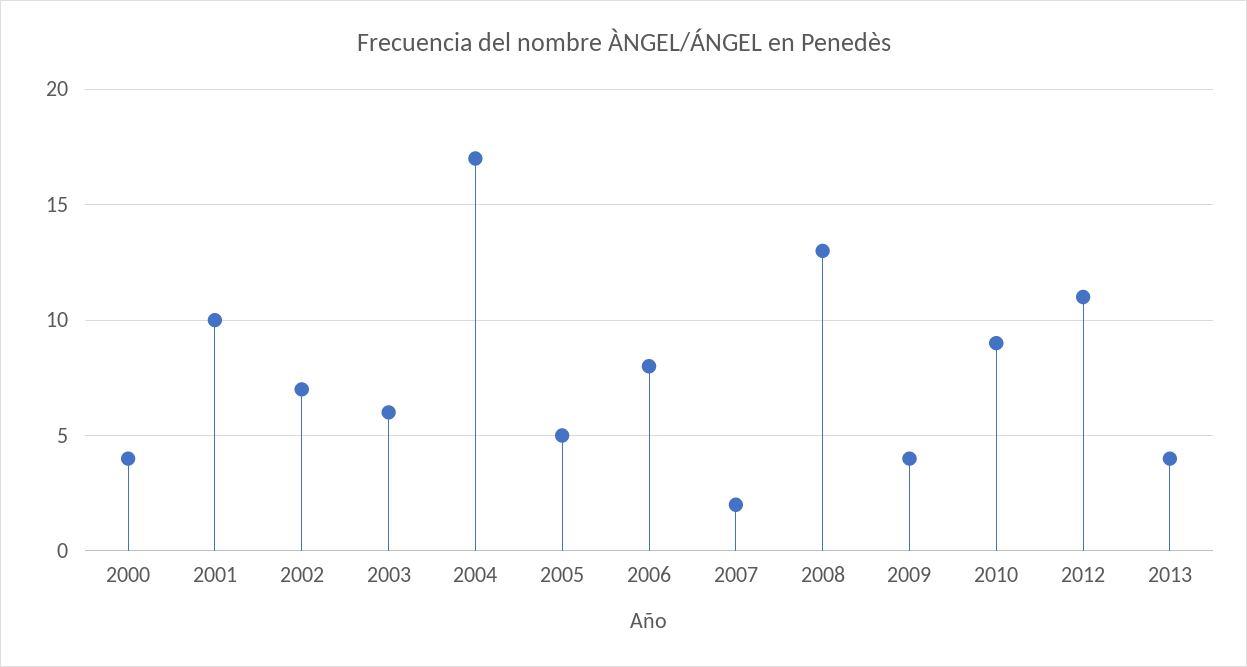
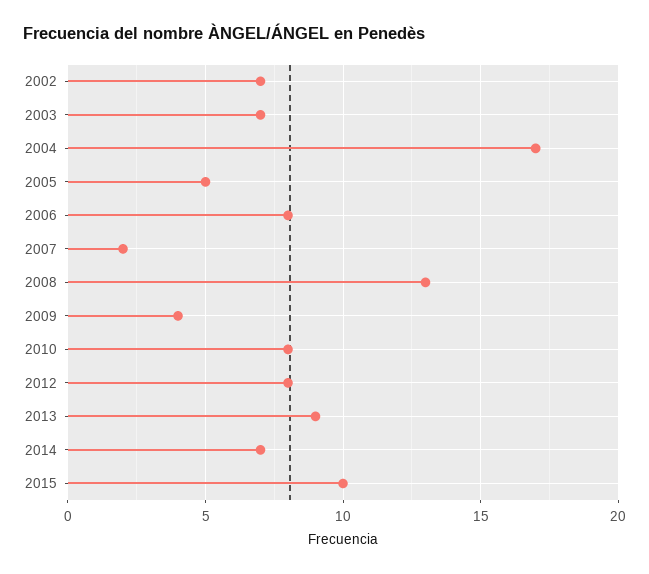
2000: 4 -> none
2001: 10 -> none
2003: 6 -> 7
2010: 9 -> 8
2012: 11 -> 8
2013: 4 -> 9
2014: none -> 7
2015: none -> 10

